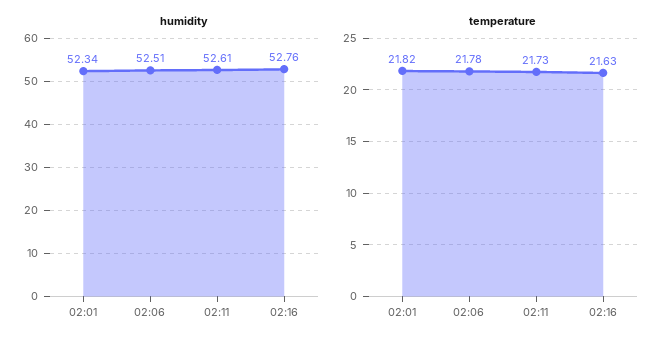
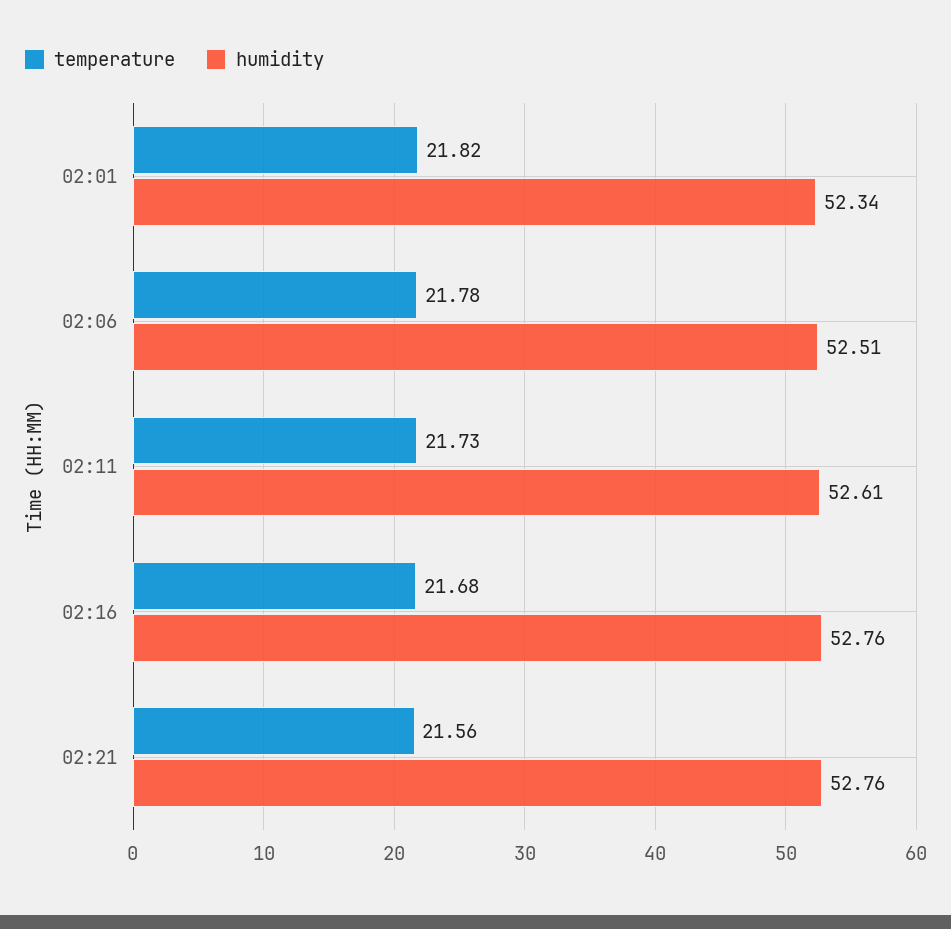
temperature, 02:16: 21.63 -> 21.68
temperature, 02:21: none -> 21.56
humidity, 02:21: none -> 52.76

